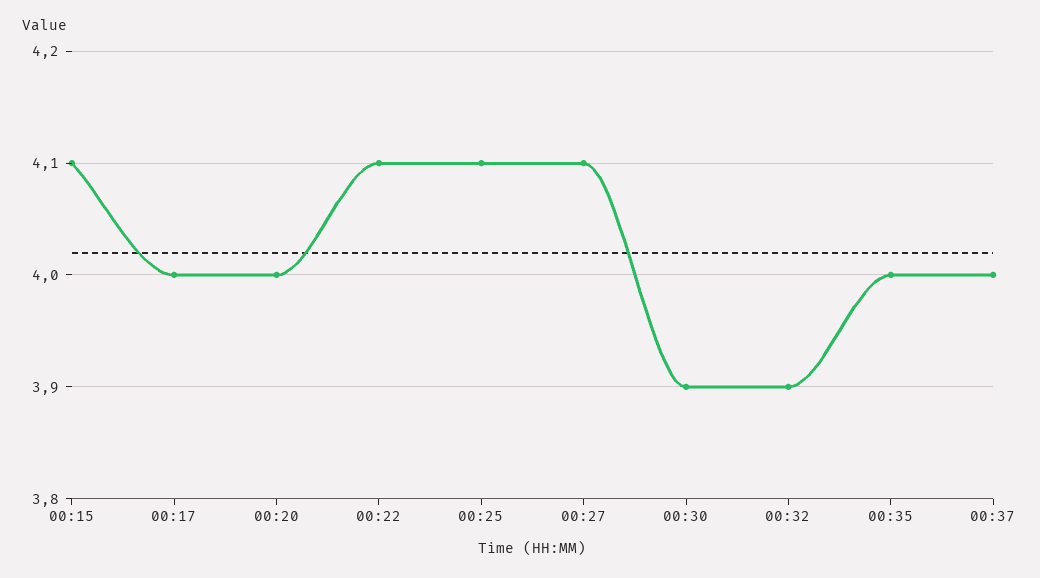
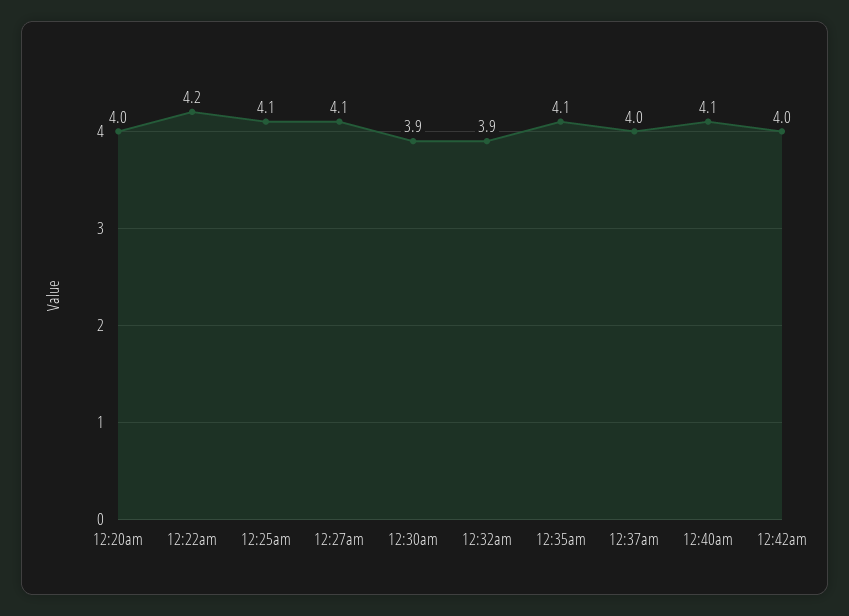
00:15: 4.1 -> none
00:17: 4 -> none
00:22: 4.1 -> 4.2
00:35: 4 -> 4.1
12:40am: none -> 4.1
12:42am: none -> 4

